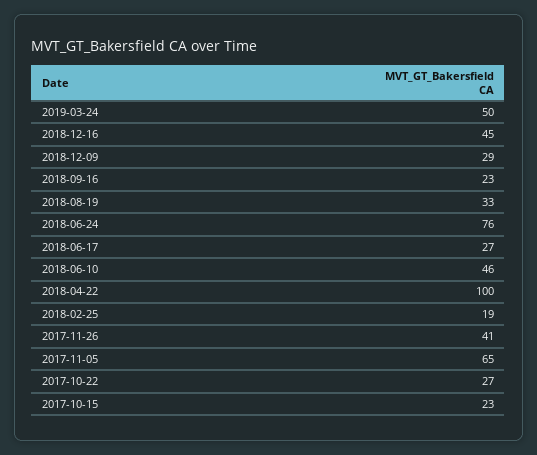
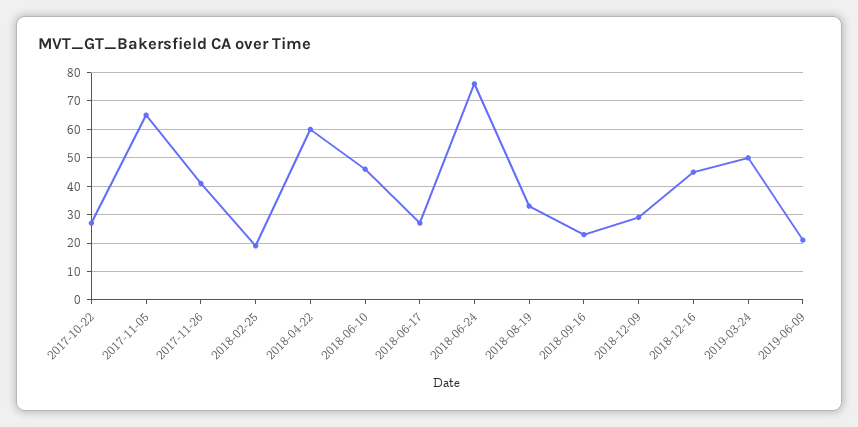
2018-04-22: 100 -> 60
2017-10-15: 23 -> none
2019-06-09: none -> 20

